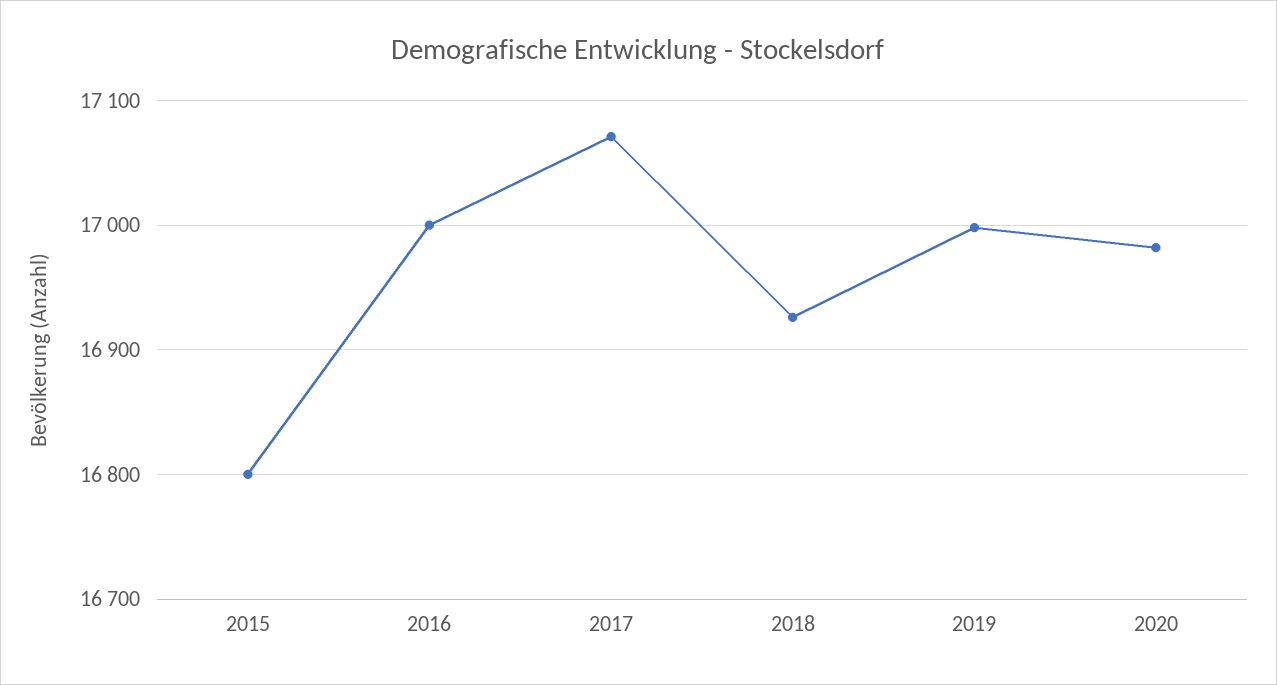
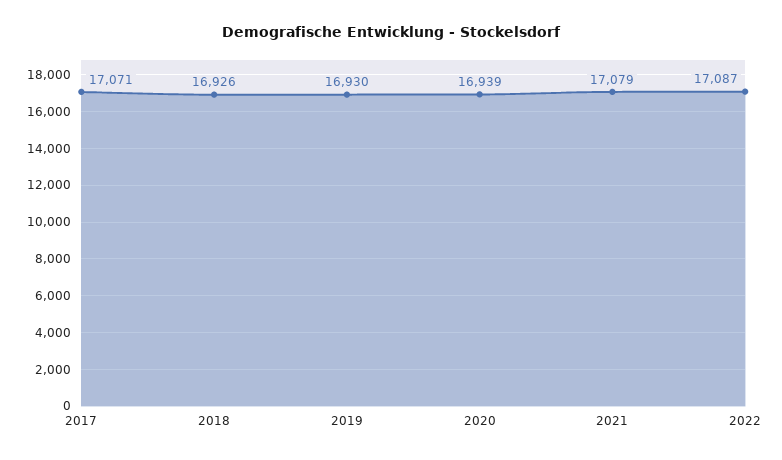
2015: 16800 -> none
2016: 17000 -> none
2019: 17000 -> 16930
2020: 16980 -> 16939
2021: none -> 17079
2022: none -> 17087

